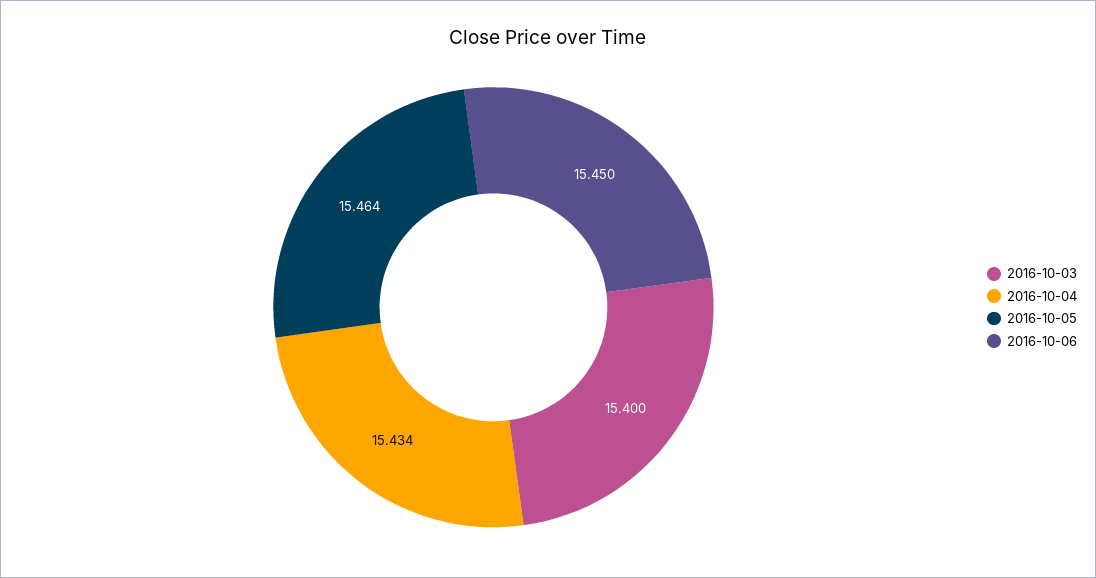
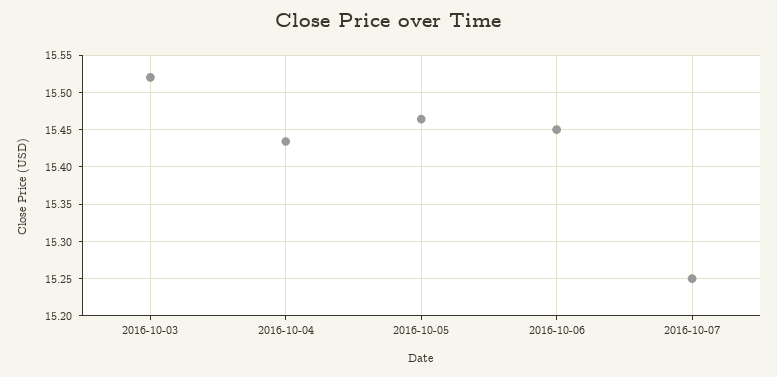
2016-10-03: 15.4 -> 15.52
2016-10-07: none -> 15.25

